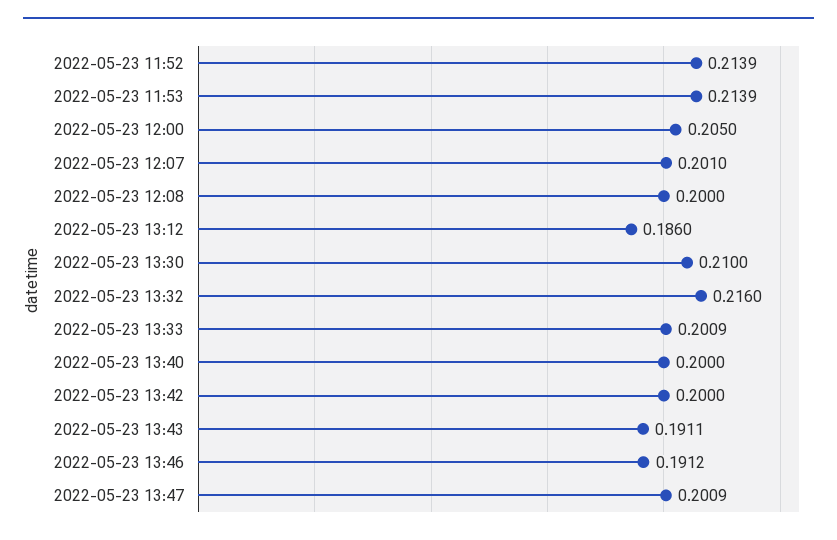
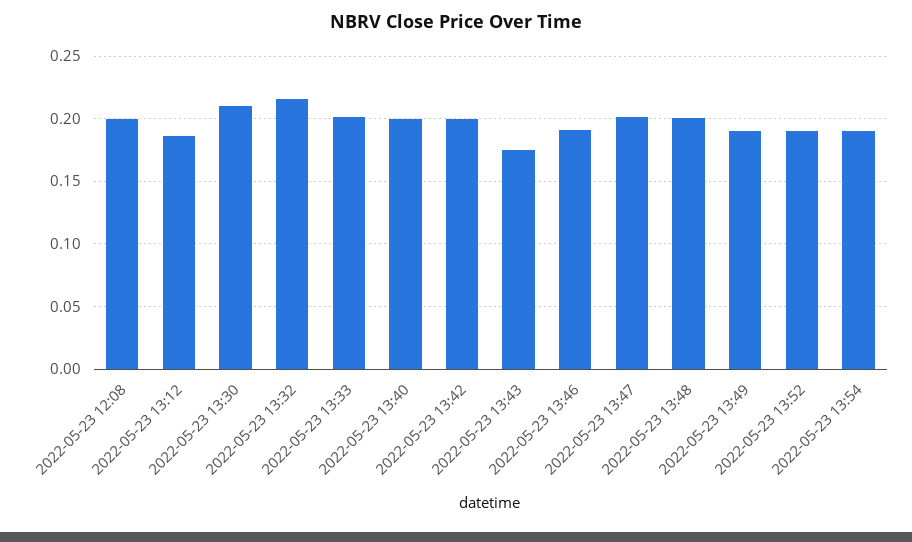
2022-05-23 11:52: 0.2139 -> none
2022-05-23 11:53: 0.2139 -> none
2022-05-23 12:00: 0.205 -> none
2022-05-23 12:07: 0.201 -> none
2022-05-23 13:43: 0.1911 -> 0.175
2022-05-23 13:48: none -> 0.2
2022-05-23 13:49: none -> 0.19
2022-05-23 13:52: none -> 0.19
2022-05-23 13:54: none -> 0.19

